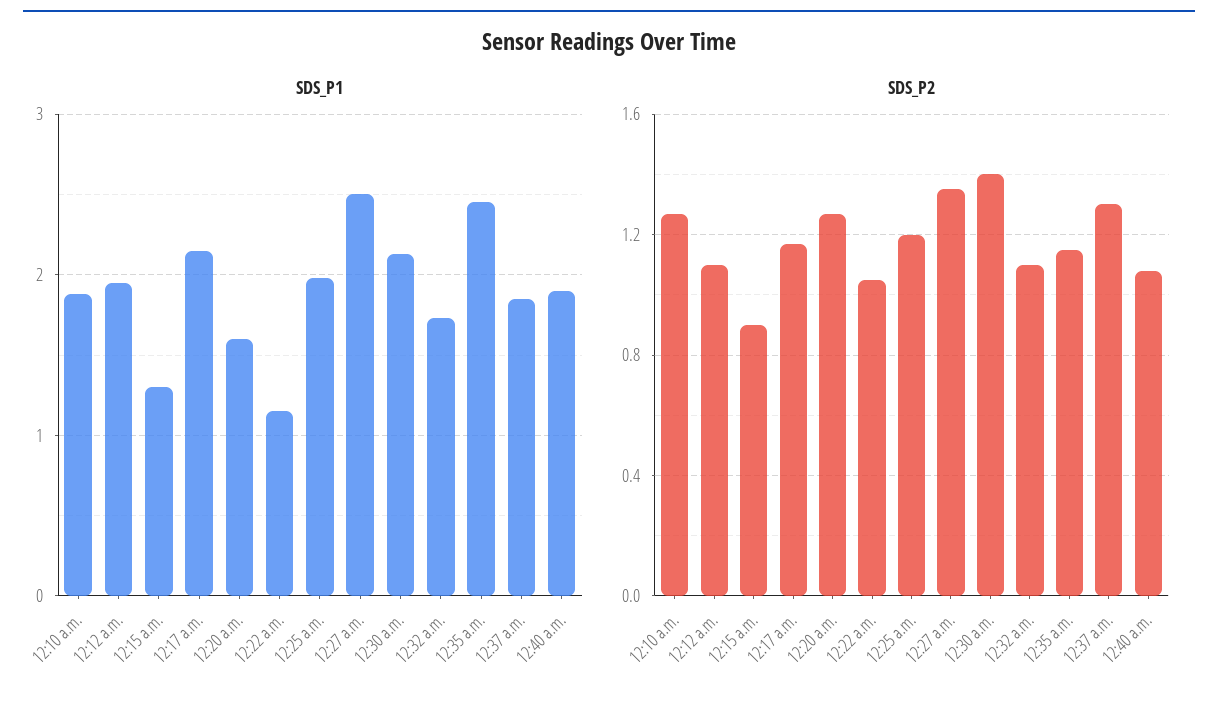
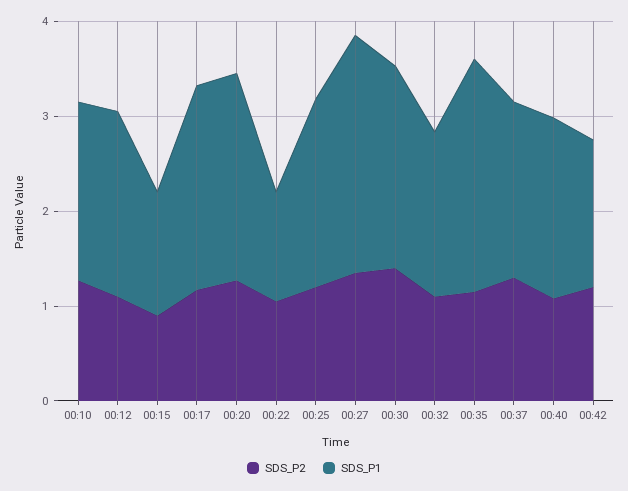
SDS_P1, 12:20 a.m.: 1.6 -> 2.2
SDS_P2, 00:42: none -> 1.2
SDS_P1, 00:42: none -> 1.6

